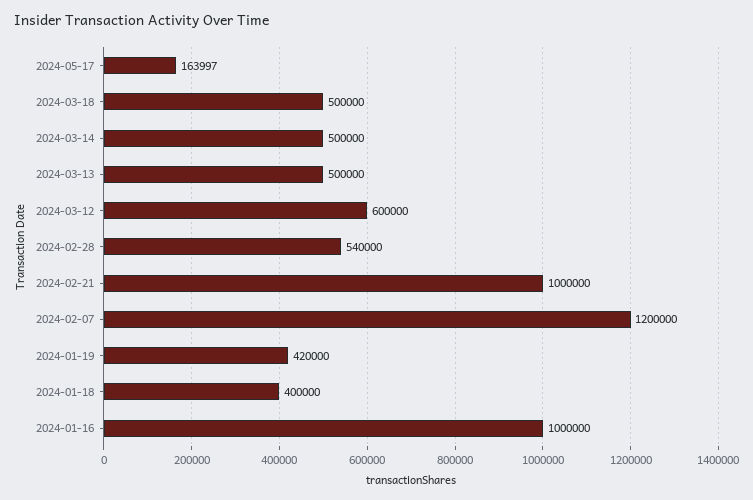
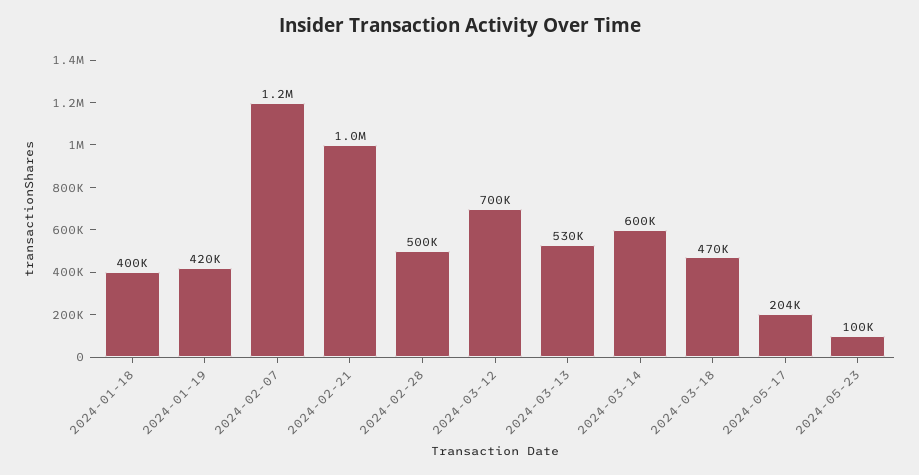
2024-05-17: 163997 -> 204000
2024-03-18: 500000 -> 470000
2024-03-14: 500000 -> 600000
2024-03-13: 500000 -> 530000
2024-03-12: 600000 -> 700000
2024-02-28: 540000 -> 500000
2024-01-16: 1000000 -> none
2024-05-23: none -> 100000

